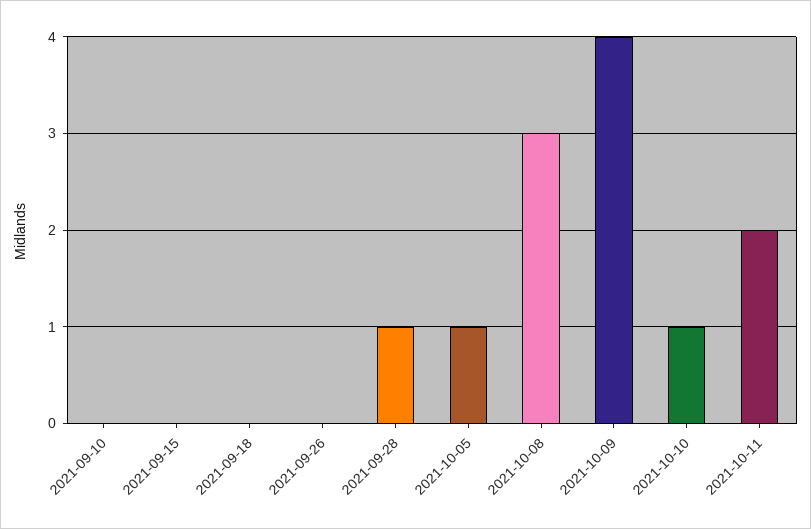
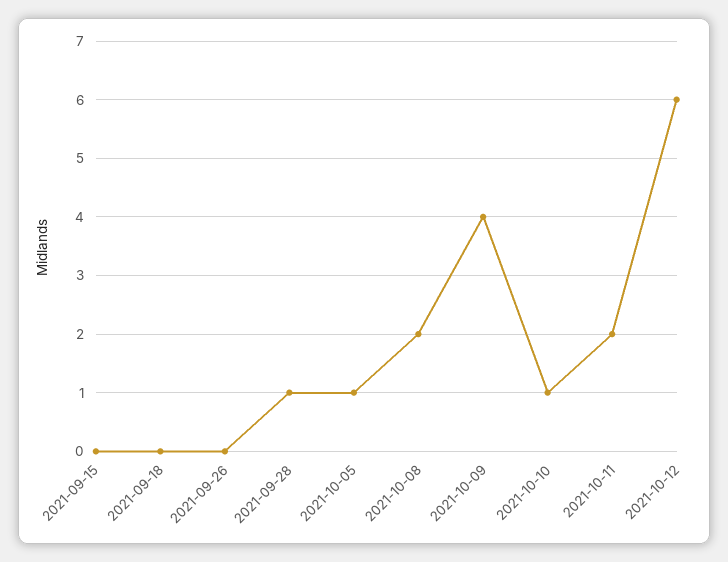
2021-09-10: 0 -> none
2021-10-08: 3 -> 2
2021-10-12: none -> 6

